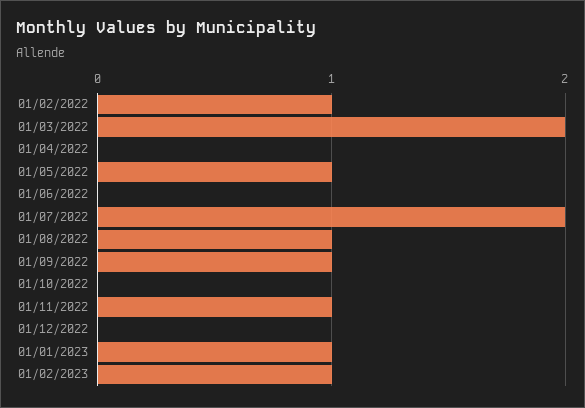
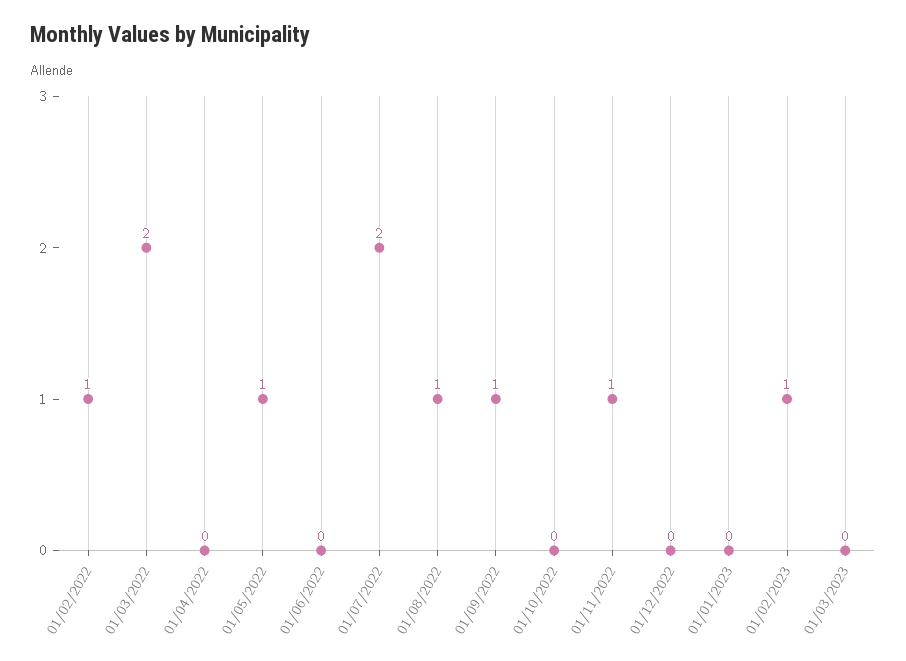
01/01/2023: 1 -> 0
01/03/2023: none -> 0

